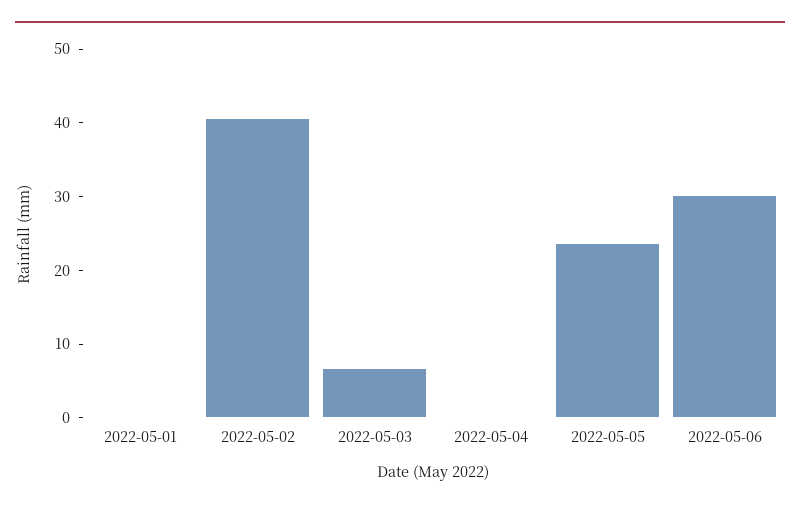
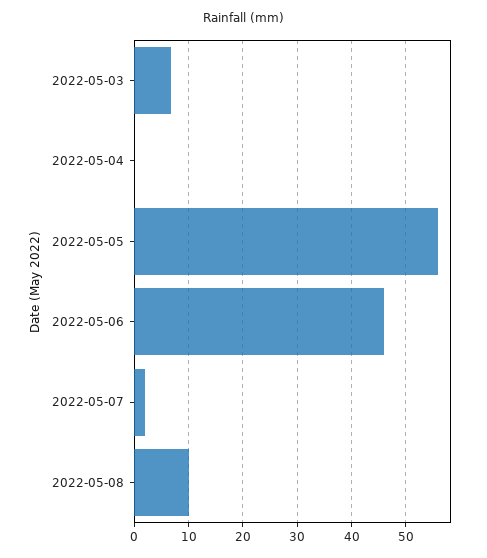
2022-05-01: 0 -> none
2022-05-02: 40 -> none
2022-05-05: 24 -> 56
2022-05-06: 30 -> 46
2022-05-07: none -> 2
2022-05-08: none -> 10

